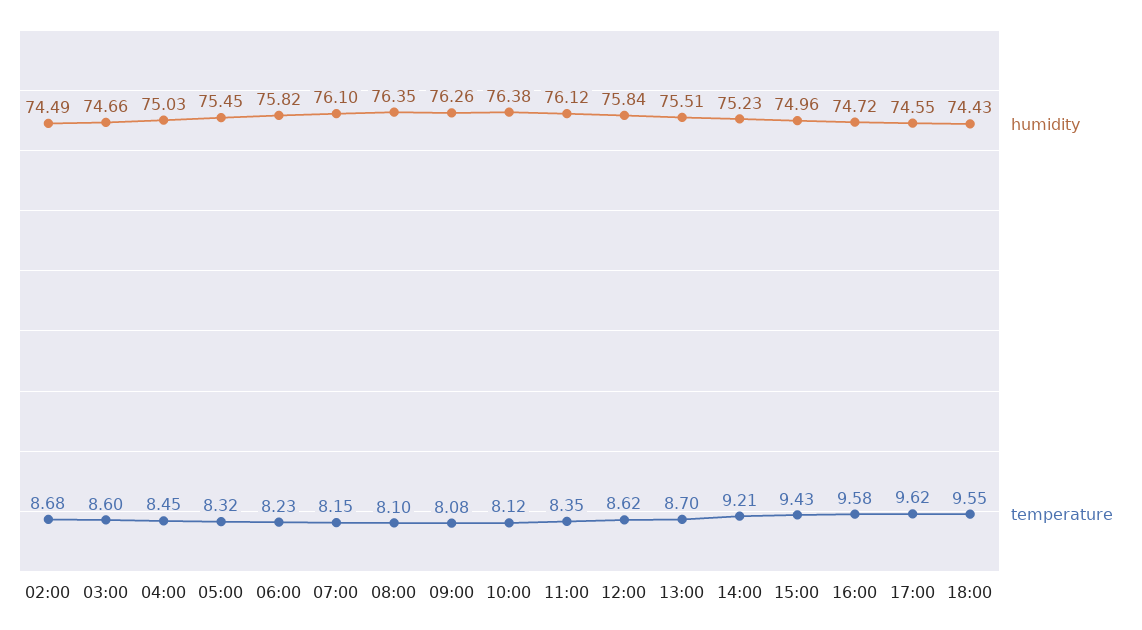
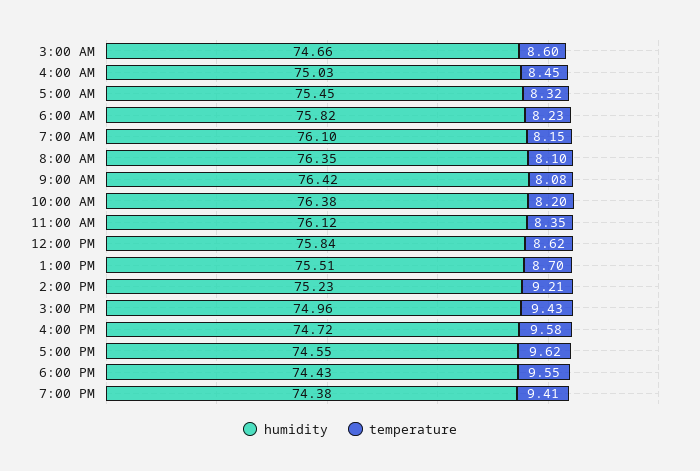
humidity, 02:00: 74.49 -> none
temperature, 02:00: 8.68 -> none
humidity, 09:00: 76.26 -> 76.42
temperature, 10:00: 8.12 -> 8.2
humidity, 7:00 PM: none -> 74.38
temperature, 7:00 PM: none -> 9.41

